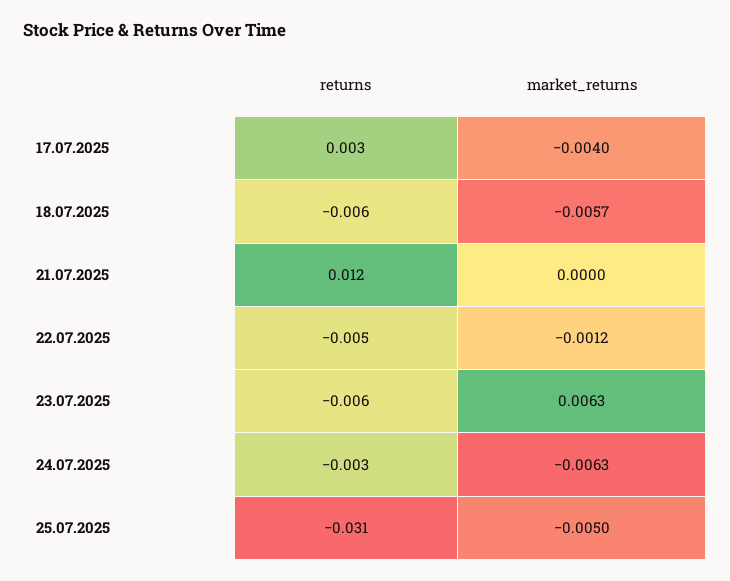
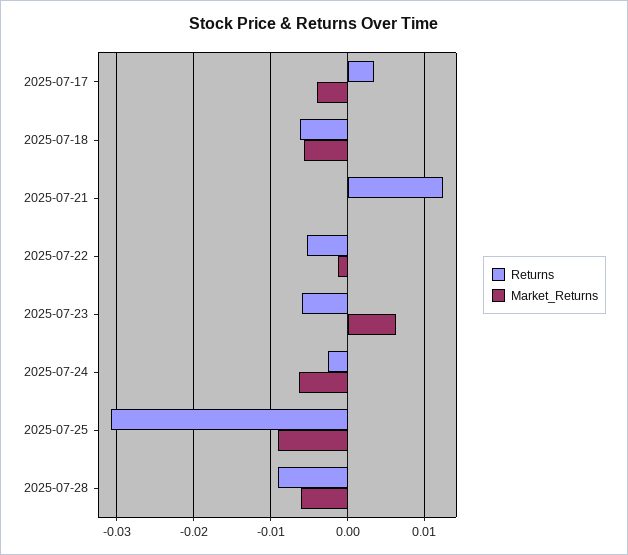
market_returns, 25.07.2025: -0.005 -> -0.009
returns, 2025-07-28: none -> -0.009
market_returns, 2025-07-28: none -> -0.006

